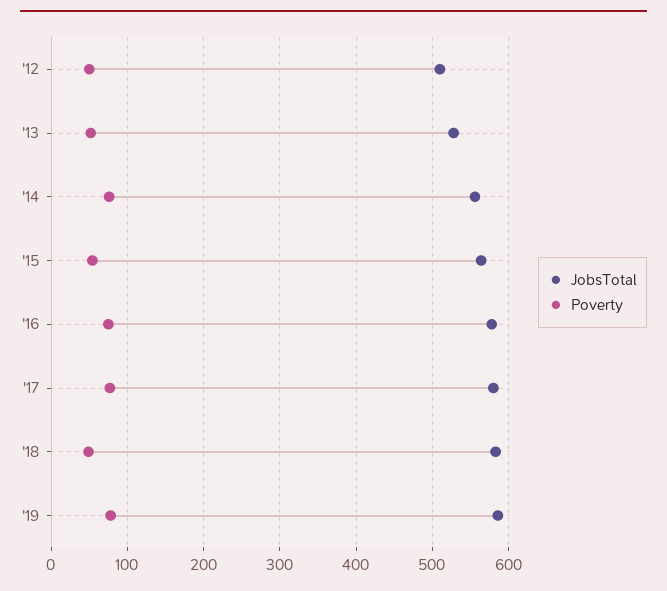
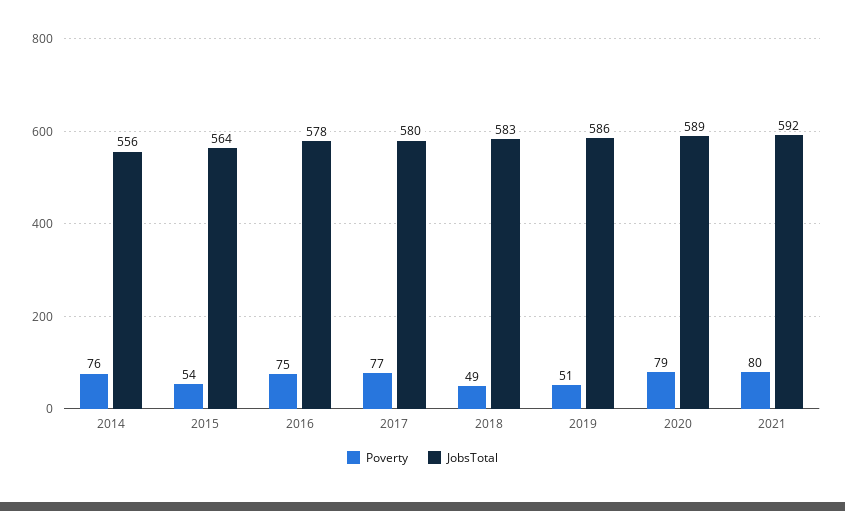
JobsTotal, '12: 510 -> none
Poverty, '12: 50 -> none
JobsTotal, '13: 530 -> none
Poverty, '13: 50 -> none
Poverty, '19: 80 -> 51
Poverty, 2020: none -> 79
JobsTotal, 2020: none -> 589
Poverty, 2021: none -> 80
JobsTotal, 2021: none -> 592

